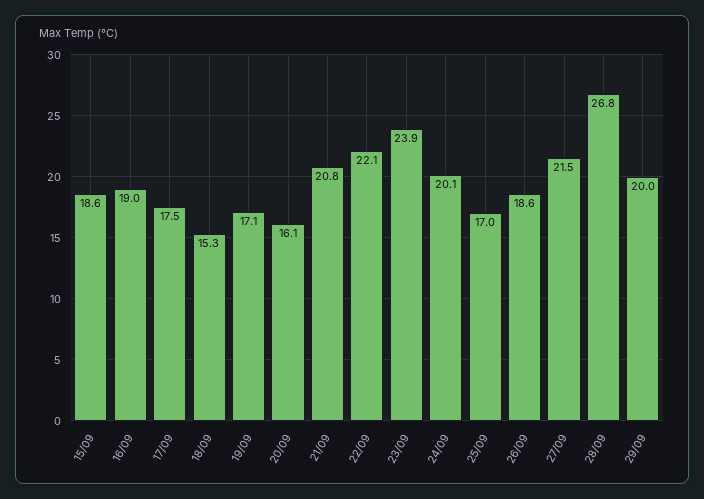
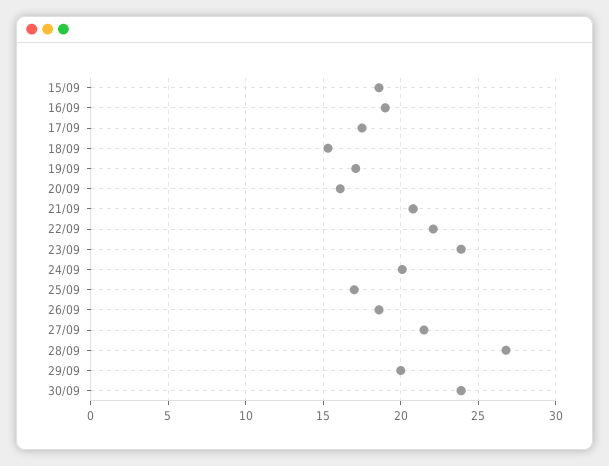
30/09: none -> 24

